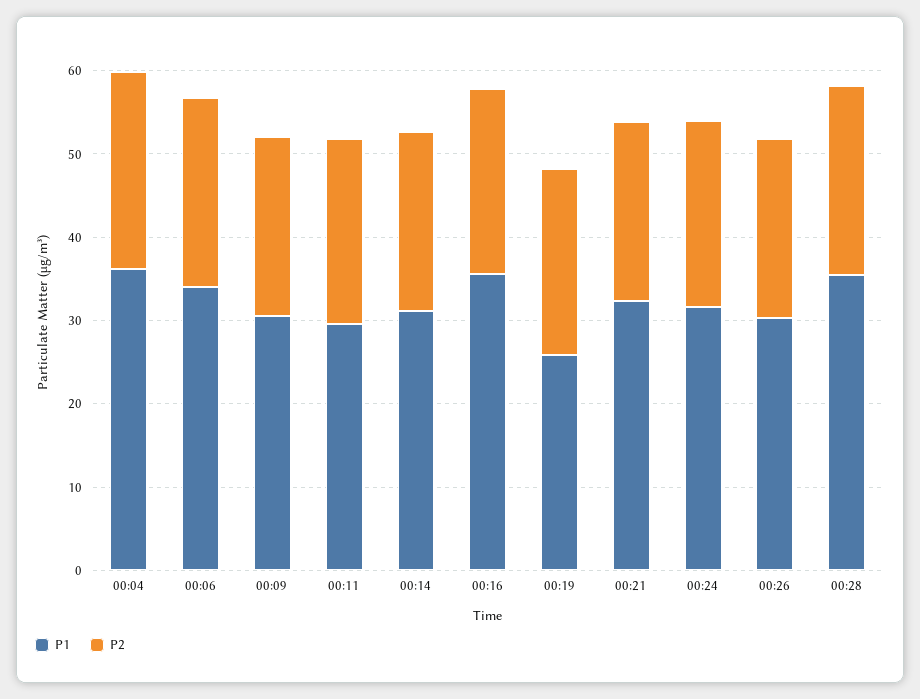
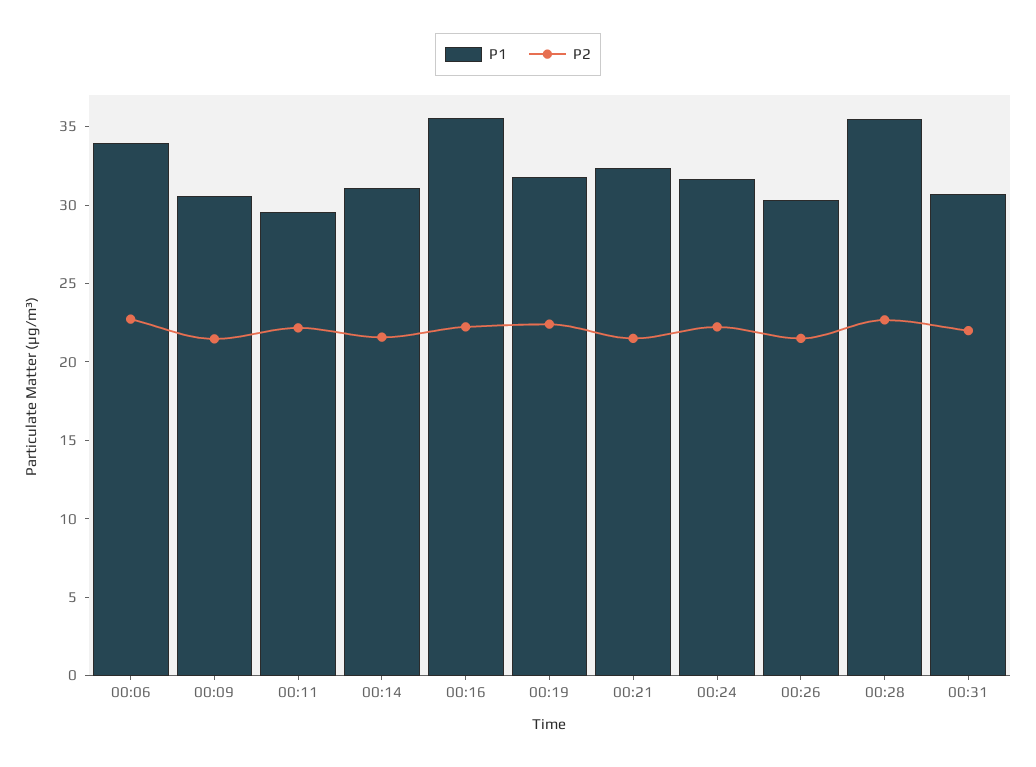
P1, 00:04: 36 -> none
P2, 00:04: 24 -> none
P1, 00:19: 26 -> 32
P1, 00:31: none -> 31
P2, 00:31: none -> 22

